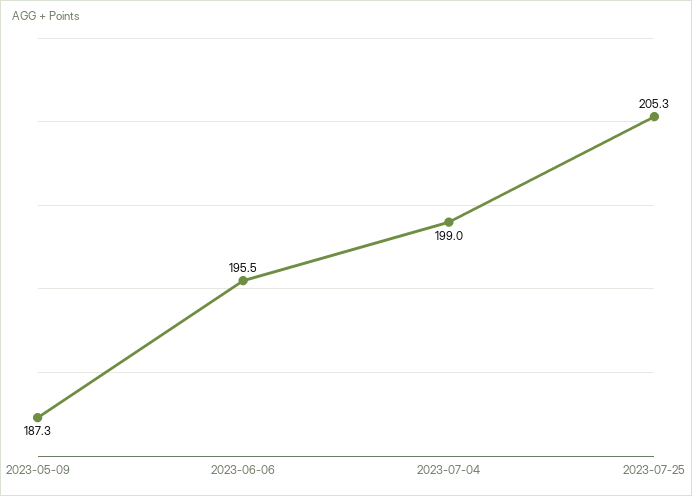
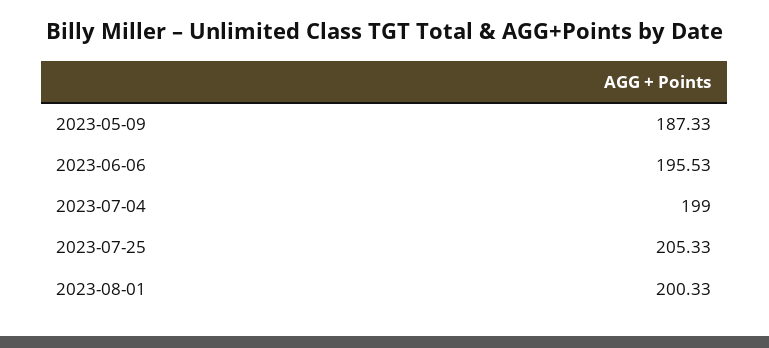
2023-08-01: none -> 200.33

